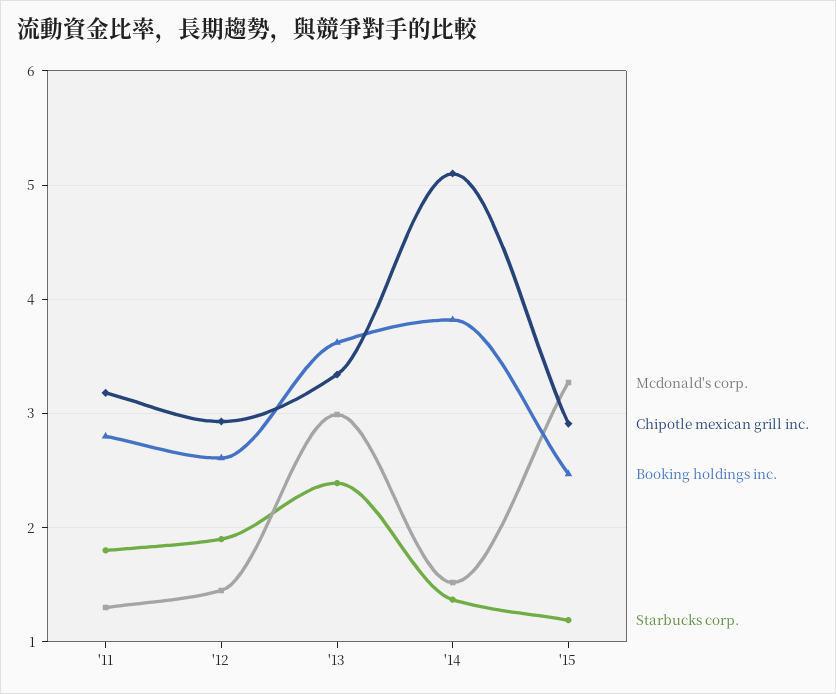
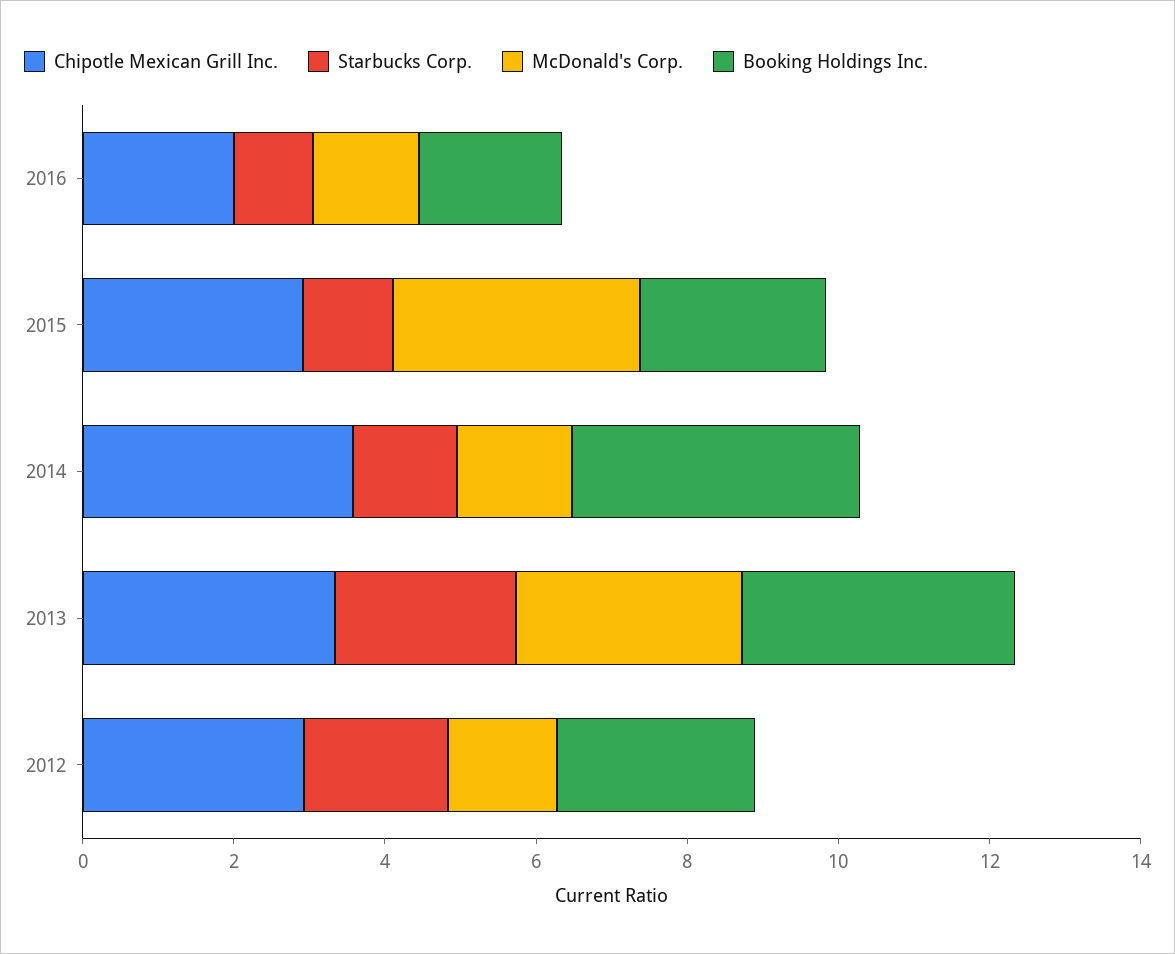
Mcdonald's corp., '11: 1.3 -> none
Chipotle mexican grill inc., '11: 3.2 -> none
Booking holdings inc., '11: 2.8 -> none
Starbucks corp., '11: 1.8 -> none
Chipotle mexican grill inc., '14: 5.1 -> 3.5
Chipotle mexican grill inc., 2016: none -> 2
Starbucks corp., 2016: none -> 1
Mcdonald's corp., 2016: none -> 1.5
Booking holdings inc., 2016: none -> 2

